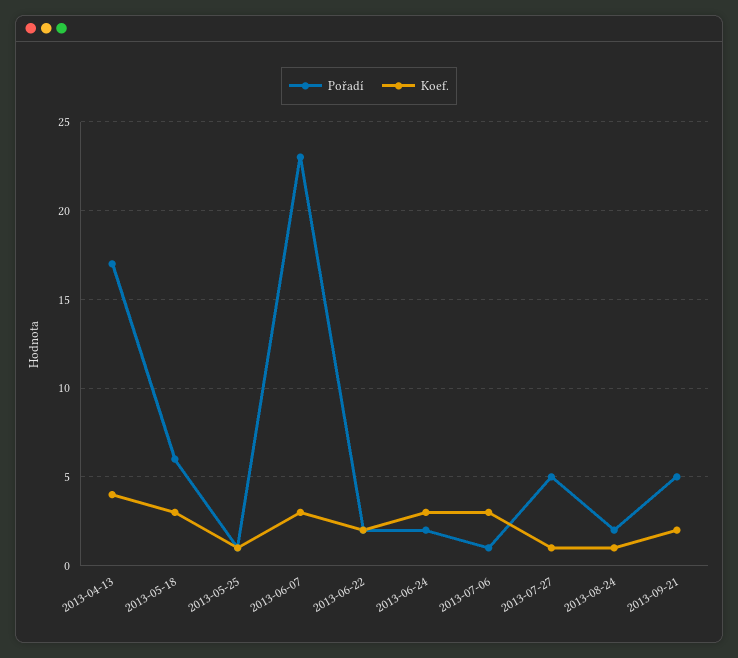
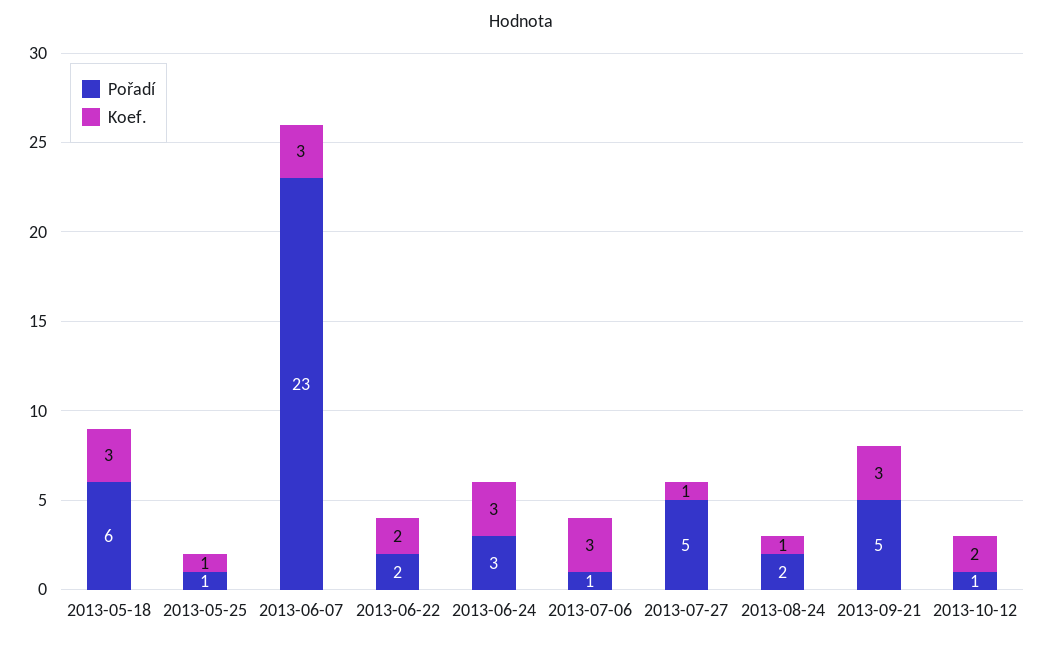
Pořadí, 2013-04-13: 17 -> none
Koef., 2013-04-13: 4 -> none
Pořadí, 2013-06-24: 2 -> 3
Koef., 2013-09-21: 2 -> 3
Pořadí, 2013-10-12: none -> 1
Koef., 2013-10-12: none -> 2

